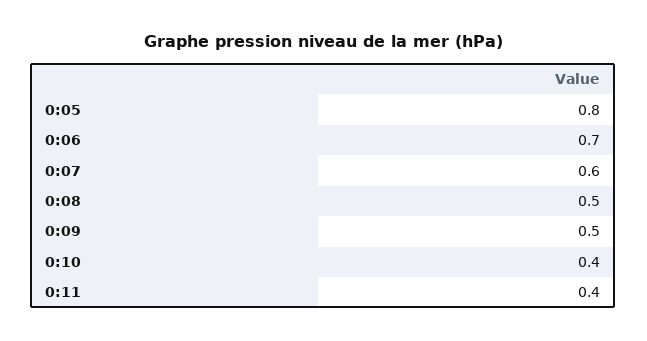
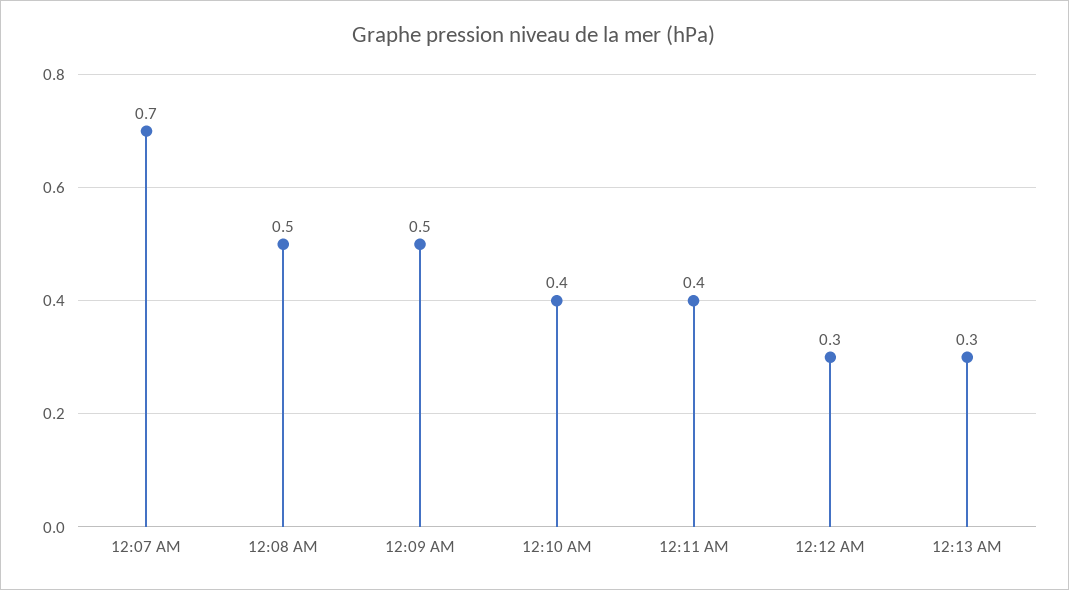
0:05: 0.8 -> none
0:06: 0.7 -> none
0:07: 0.6 -> 0.7
12:12 AM: none -> 0.3
12:13 AM: none -> 0.3

